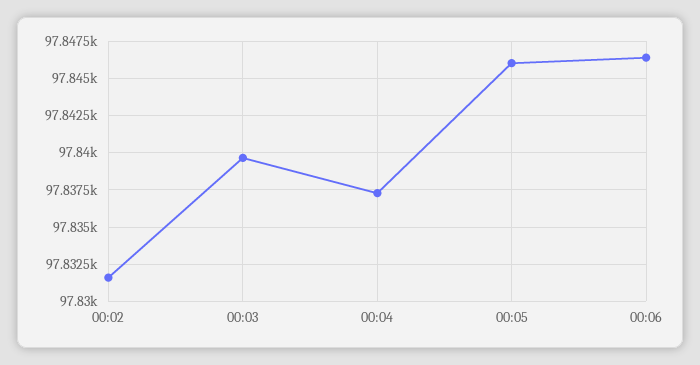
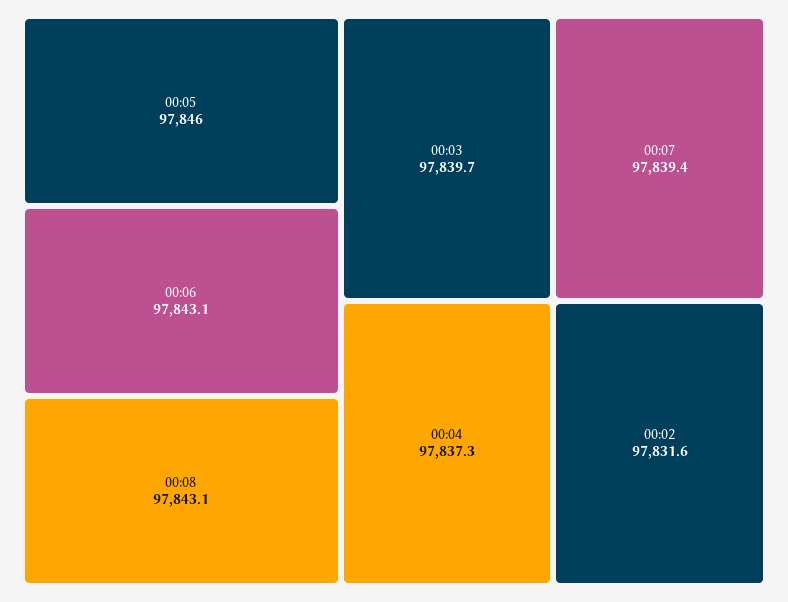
00:06: 97846.5 -> 97843.1
00:08: none -> 97843.1
00:07: none -> 97839.4

